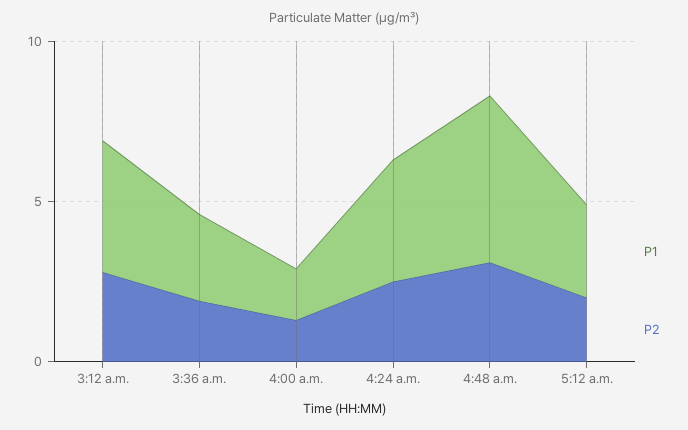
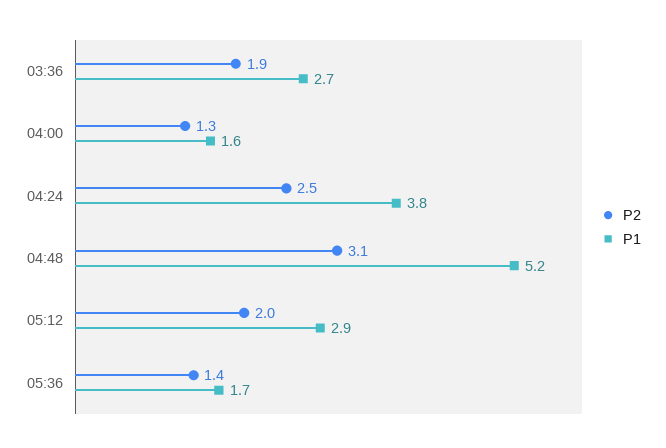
P1, 3:12 a.m.: 4 -> none
P2, 3:12 a.m.: 3 -> none
P2, 05:36: none -> 1.4
P1, 05:36: none -> 1.7

